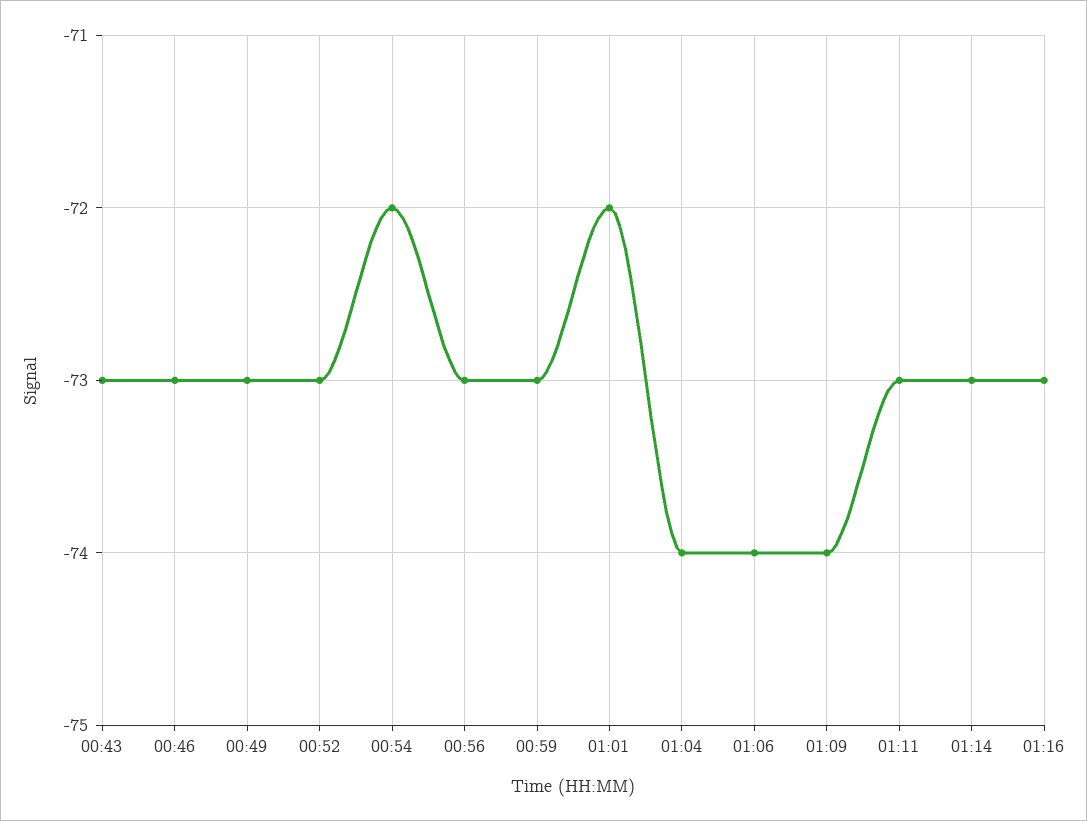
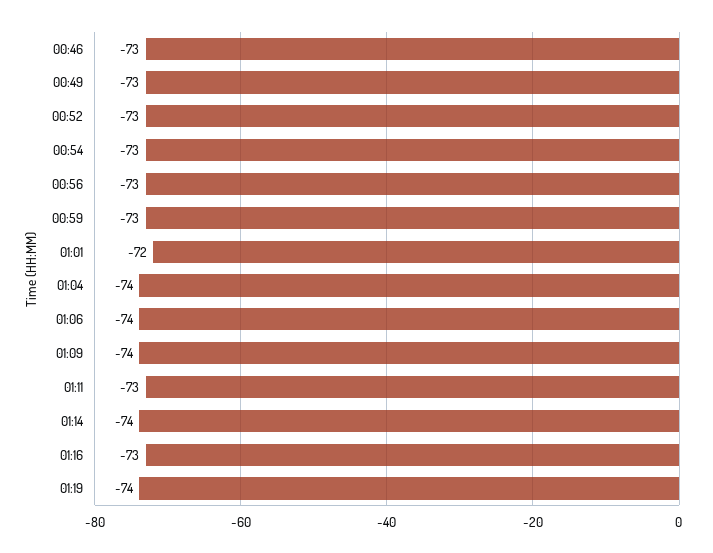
00:43: -73 -> none
00:54: -72 -> -73
01:14: -73 -> -74
01:19: none -> -74

